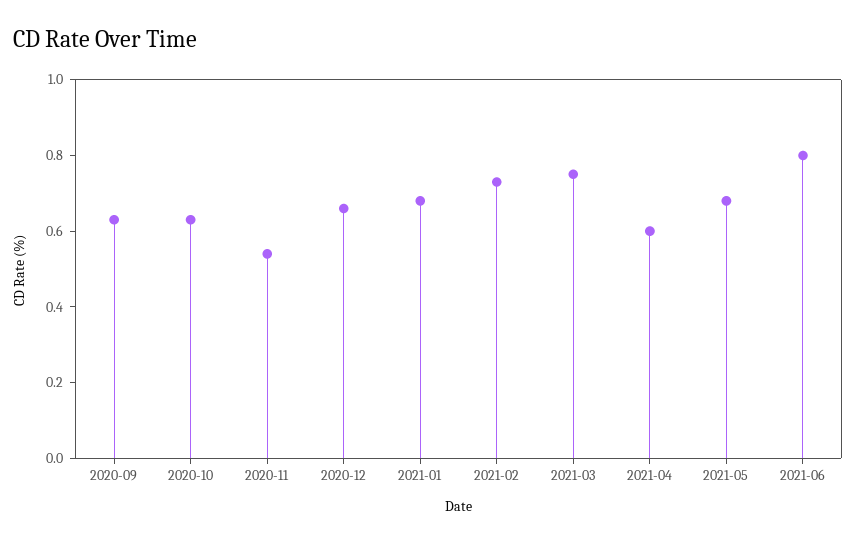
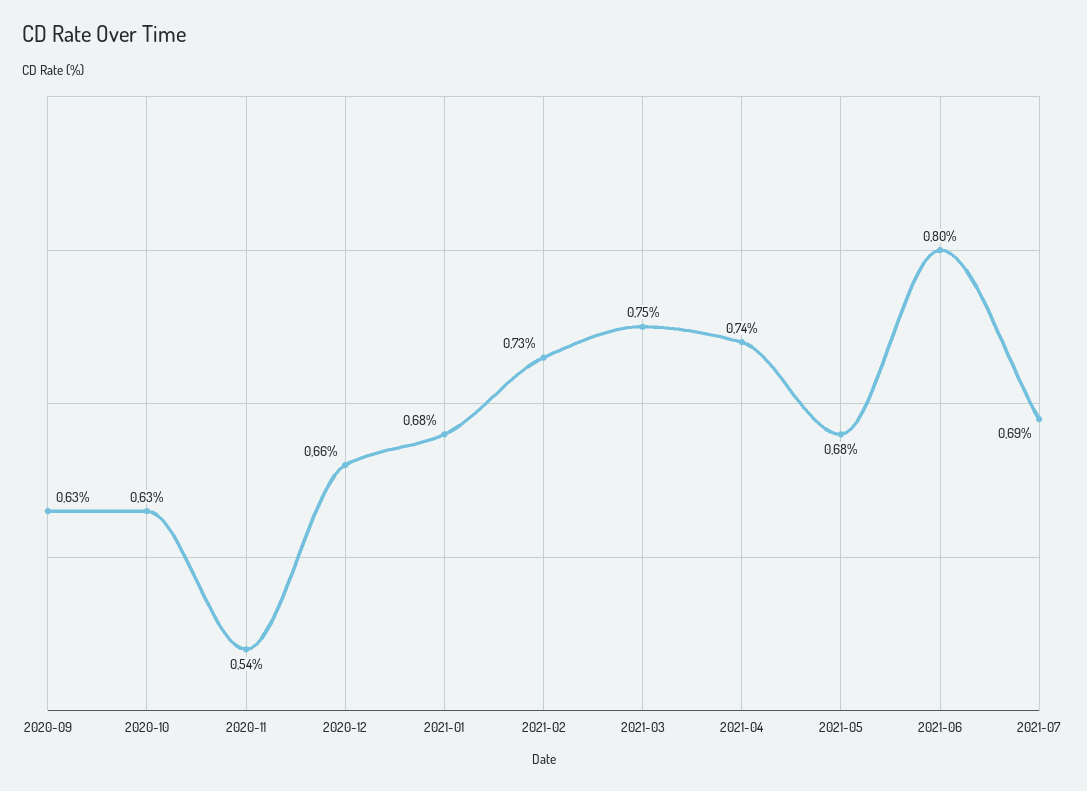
2021-04: 0.6 -> 0.74
2021-07: none -> 0.69

